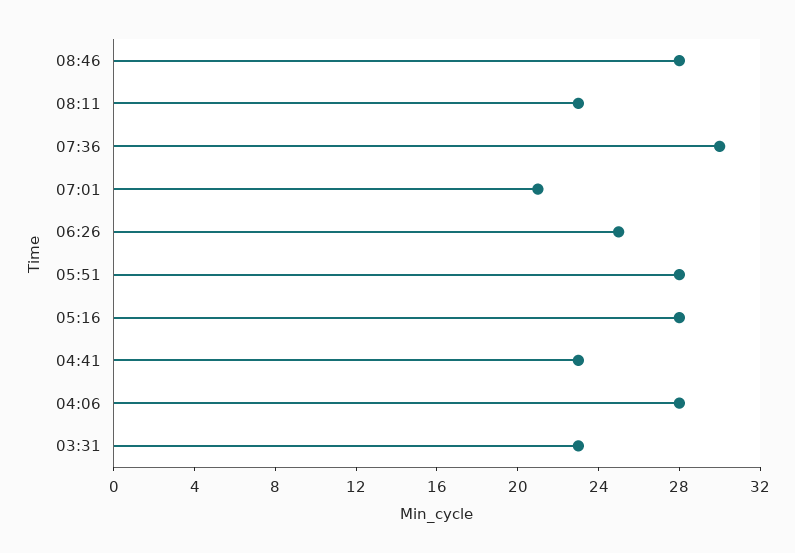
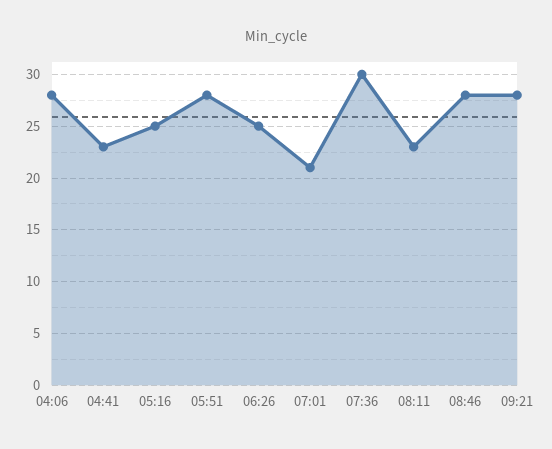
05:16: 28 -> 25
03:31: 23 -> none
09:21: none -> 28

